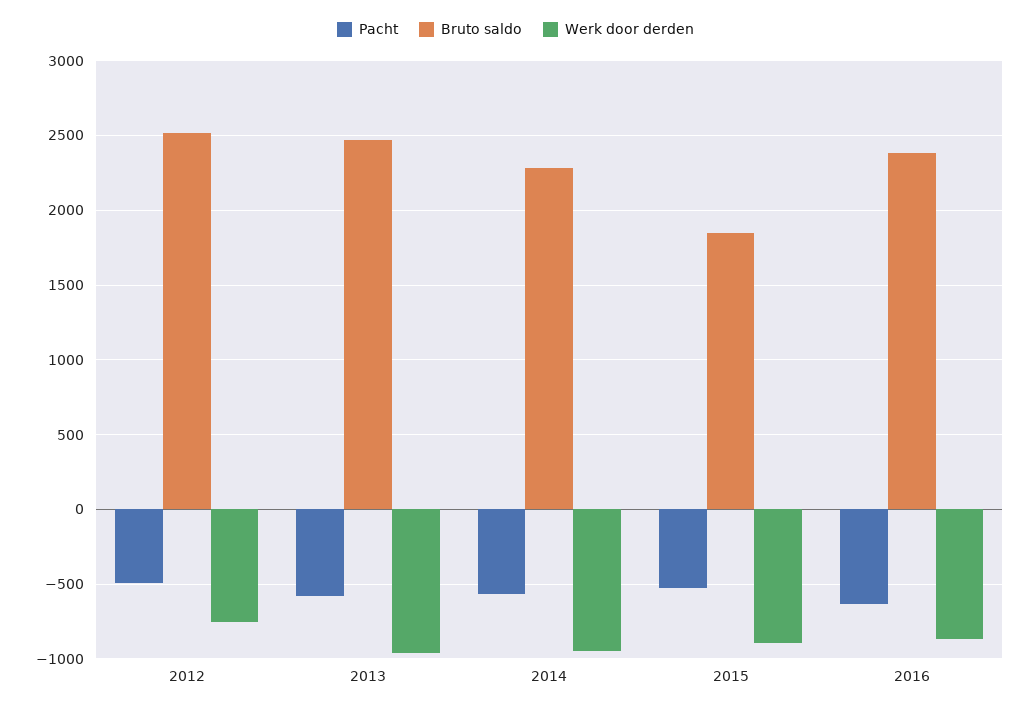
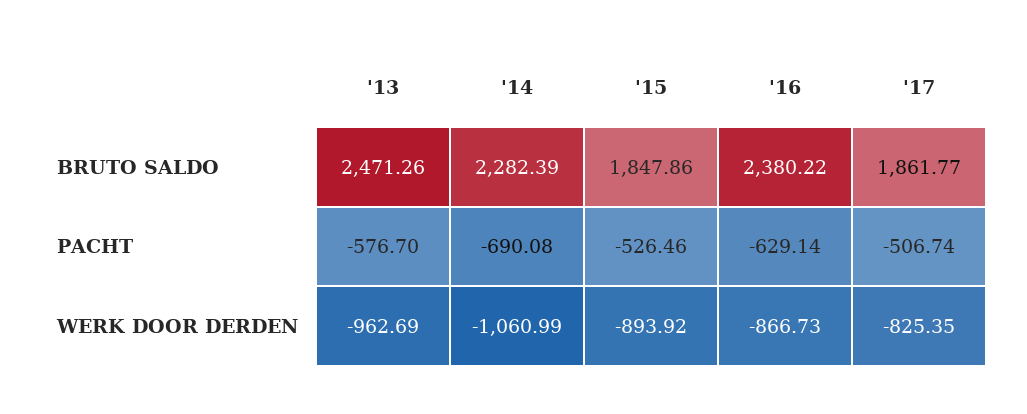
Pacht, 2012: -500 -> none
Bruto saldo, 2012: 2500 -> none
Werk door derden, 2012: -750 -> none
Pacht, 2014: -550 -> -690.08
Werk door derden, 2014: -950 -> -1060.99
Bruto saldo, '17: none -> 1861.77
Pacht, '17: none -> -506.74
Werk door derden, '17: none -> -825.35

